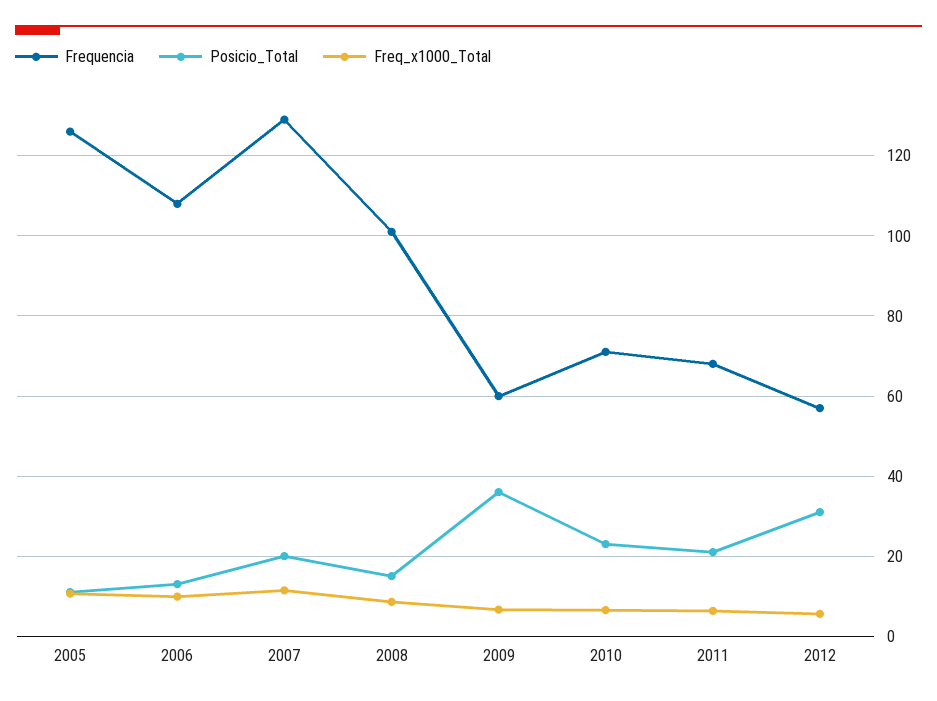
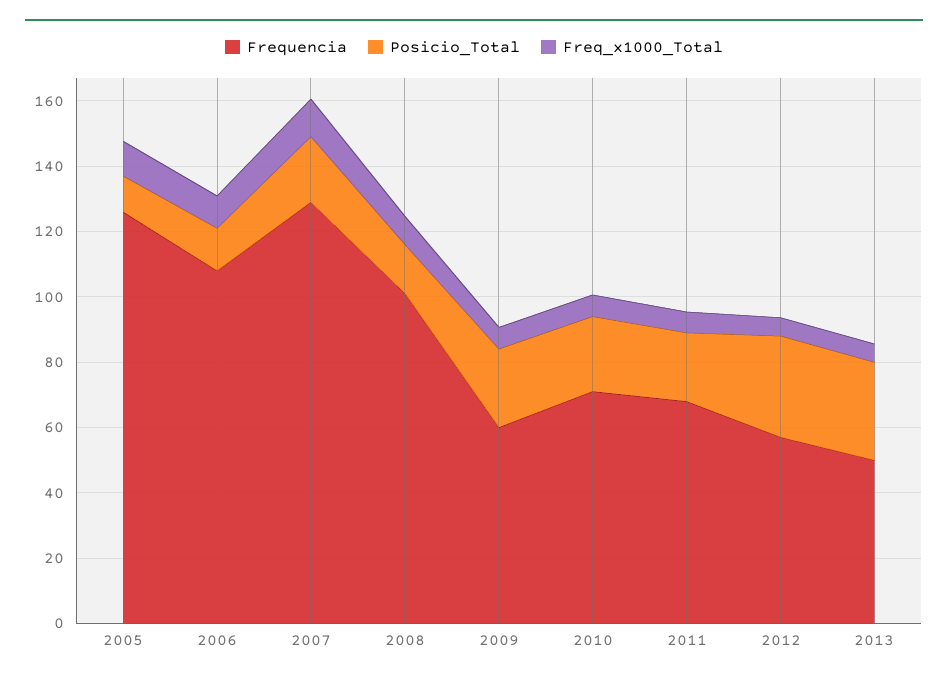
Posicio_Total, 2009: 36 -> 25
Frequencia, 2013: none -> 50
Posicio_Total, 2013: none -> 30
Freq_x1000_Total, 2013: none -> 5

